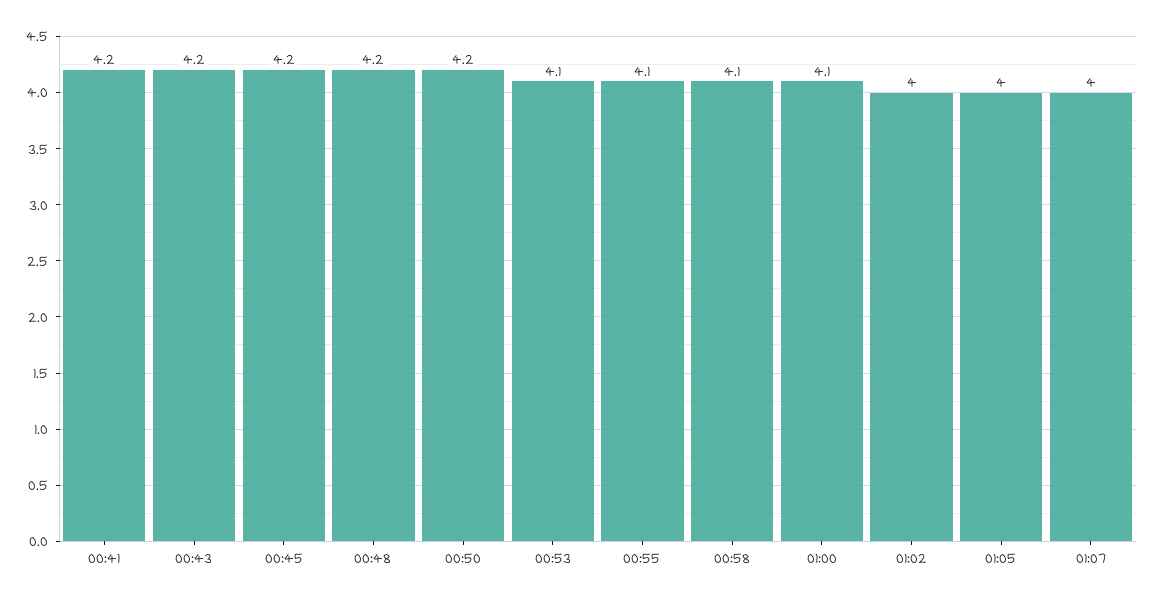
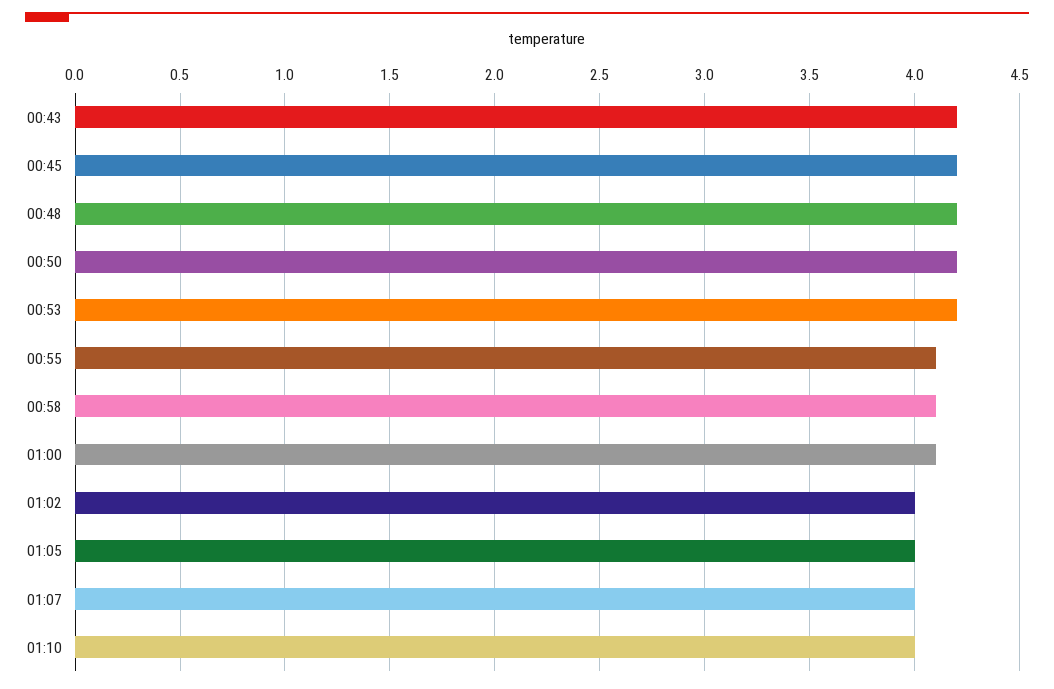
00:41: 4.2 -> none
00:53: 4.1 -> 4.2
01:10: none -> 4

